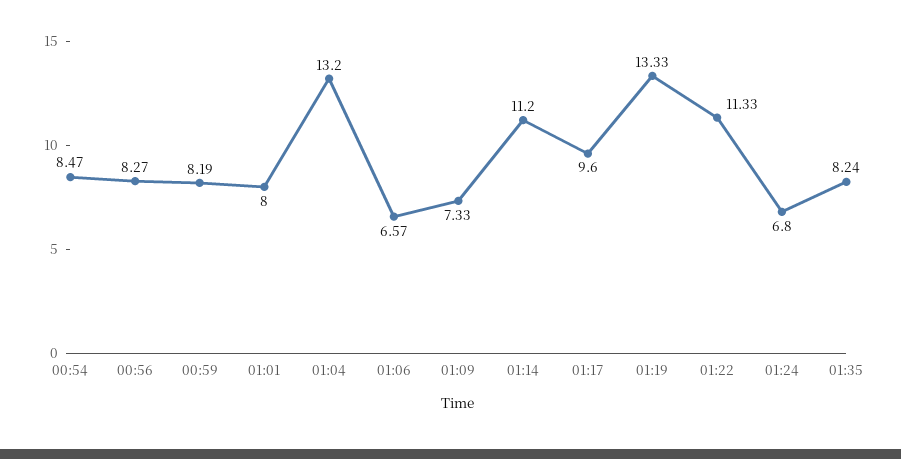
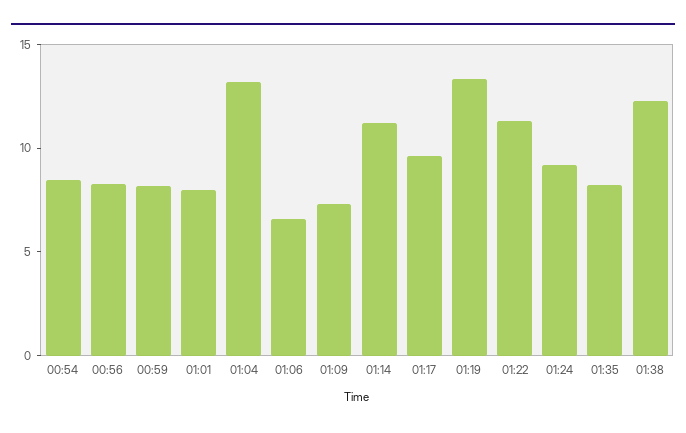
01:24: 6.8 -> 9
01:38: none -> 12

